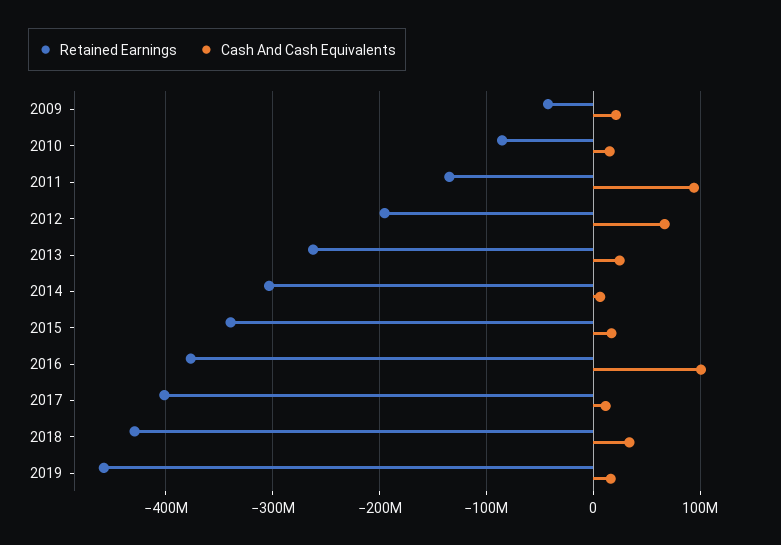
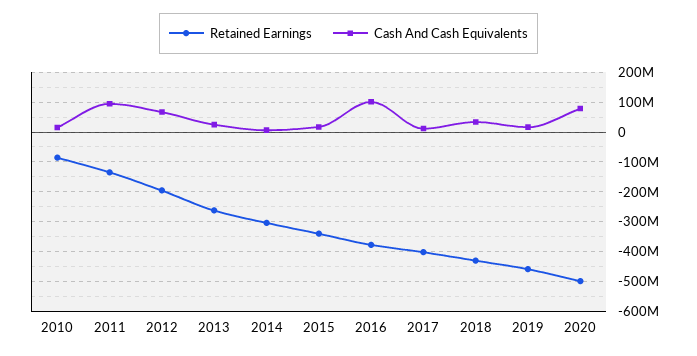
Retained Earnings, 2009: -40000000 -> none
Cash And Cash Equivalents, 2009: 20000000 -> none
Retained Earnings, 2020: none -> -500000000
Cash And Cash Equivalents, 2020: none -> 75000000

